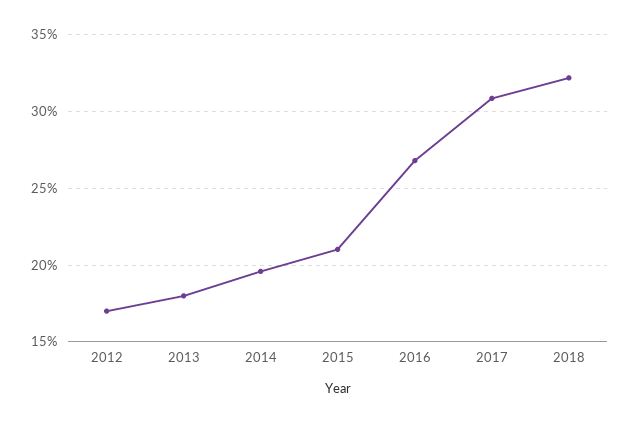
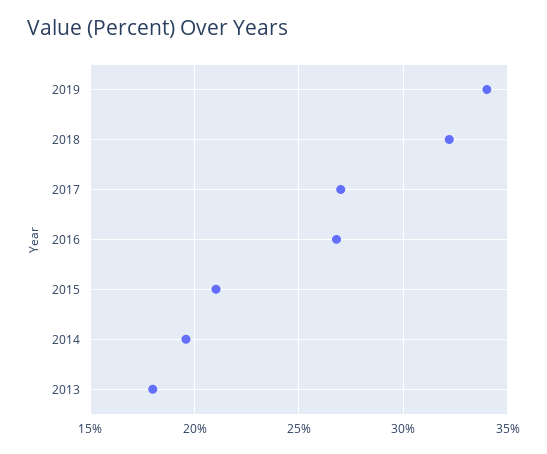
2012: 17 -> none
2017: 31 -> 27
2019: none -> 34

